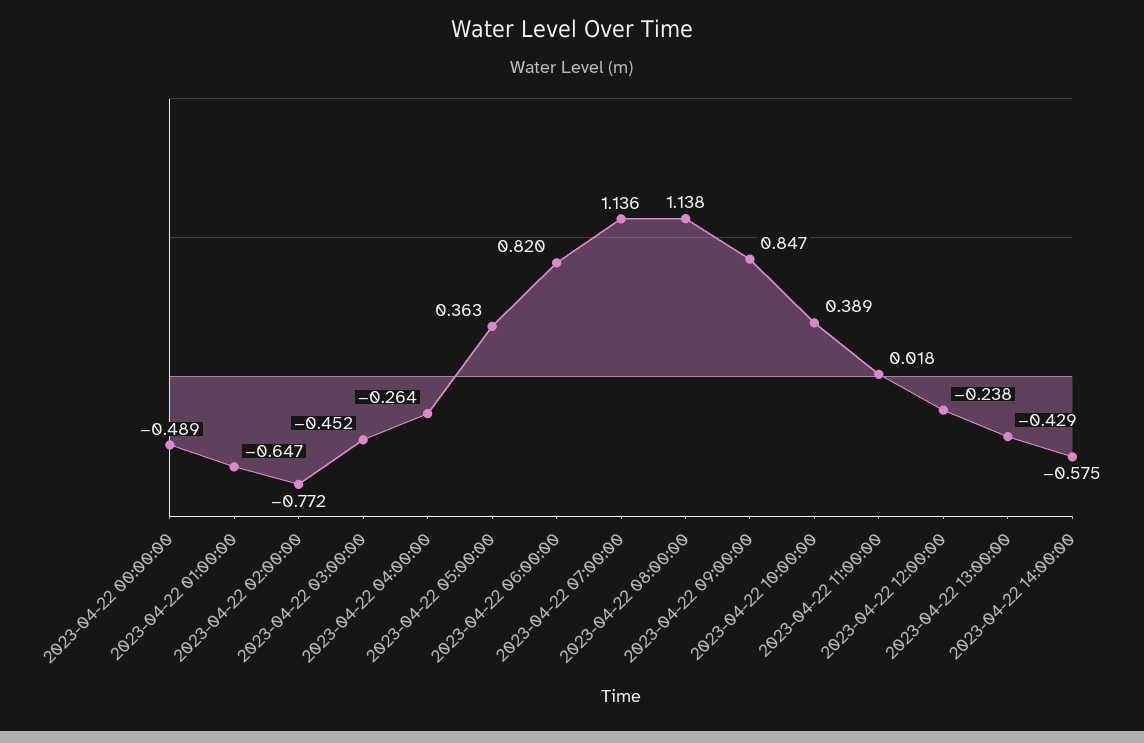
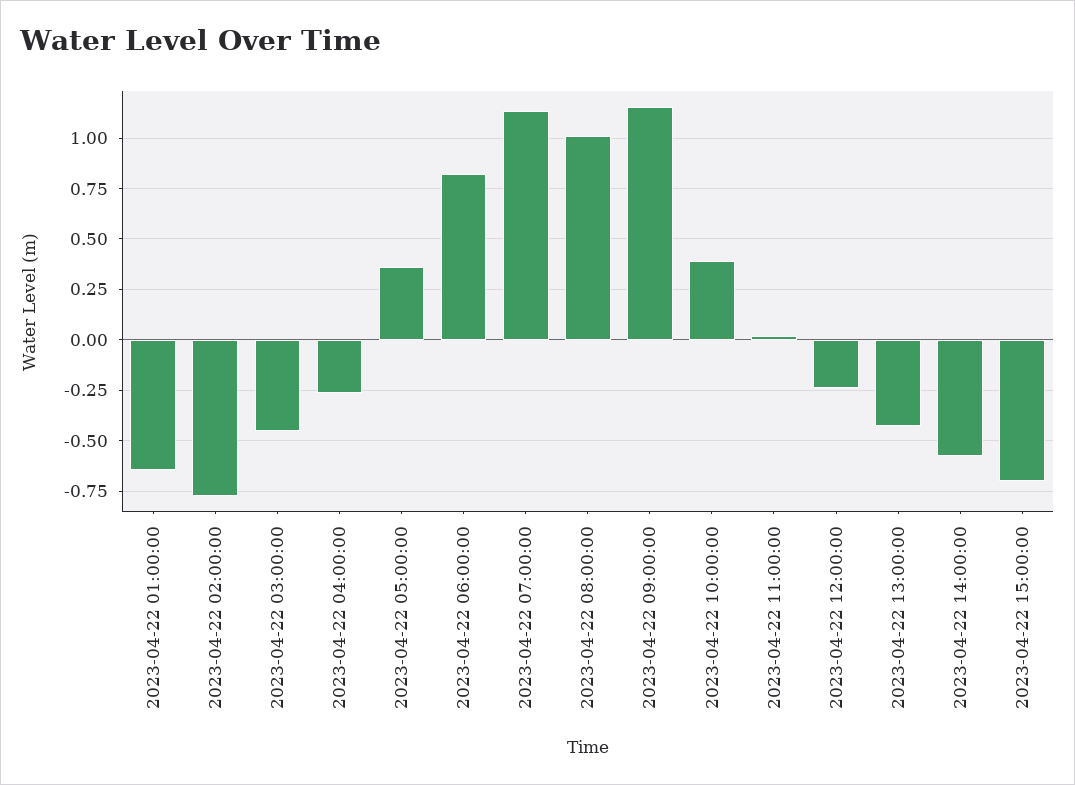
2023-04-22 00:00:00: -0.489 -> none
2023-04-22 08:00:00: 1.138 -> 1
2023-04-22 09:00:00: 0.847 -> 1.15
2023-04-22 15:00:00: none -> -0.7

